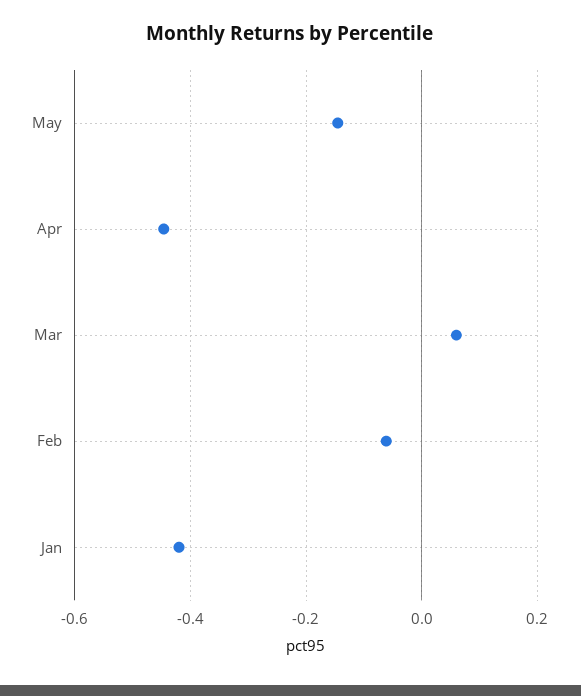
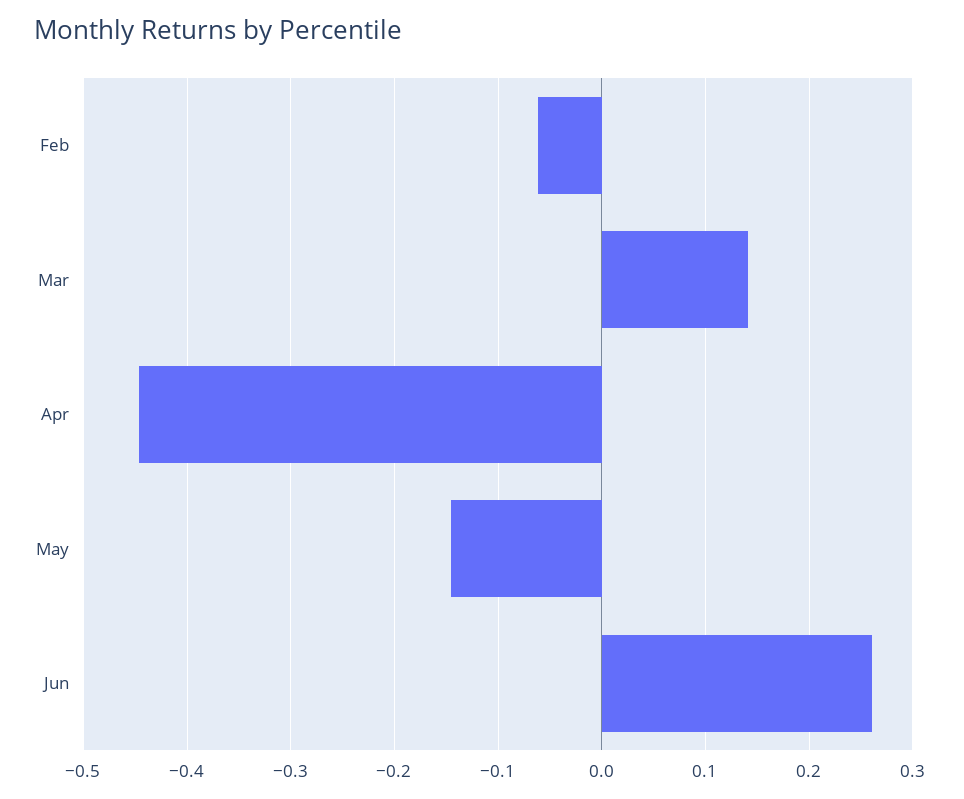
Mar: 0.06 -> 0.14
Jan: -0.42 -> none
Jun: none -> 0.26

